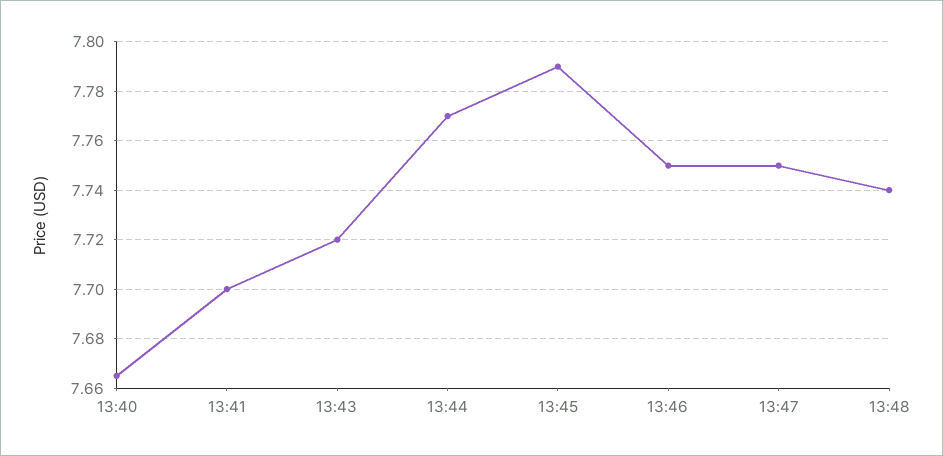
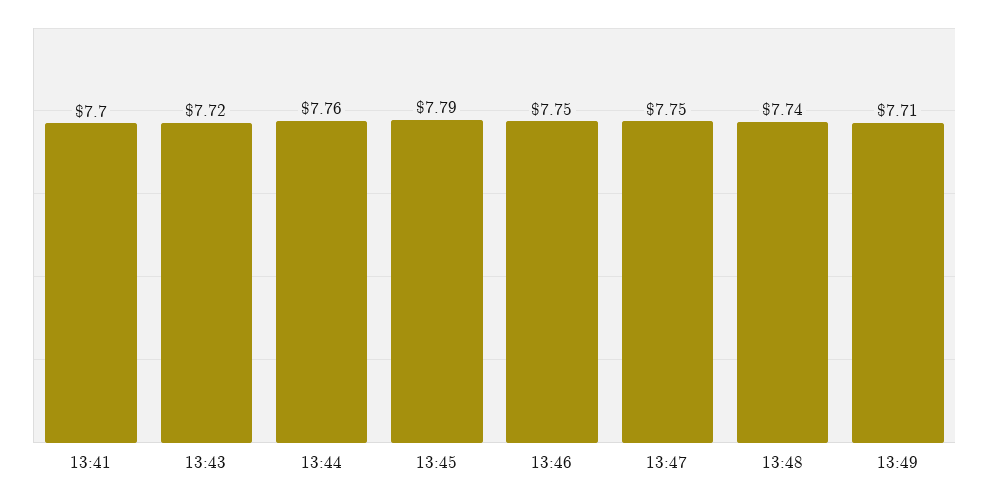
13:40: 7.665 -> none
13:44: 7.77 -> 7.76
13:49: none -> 7.71

